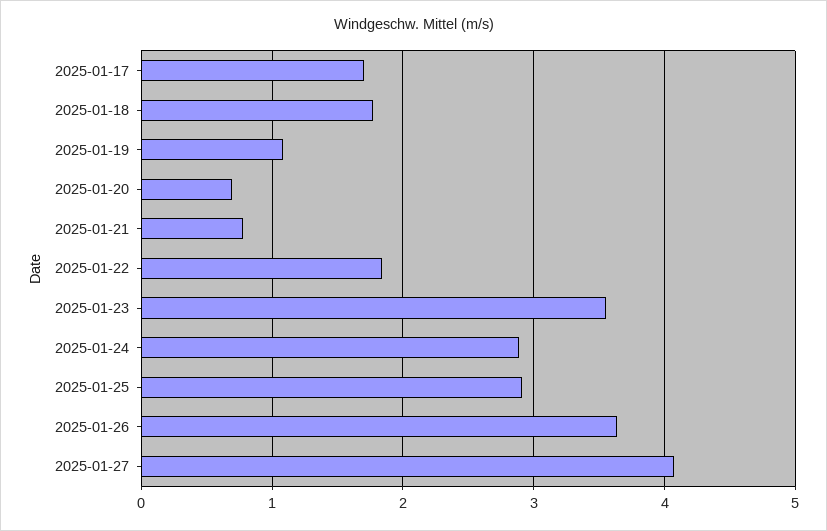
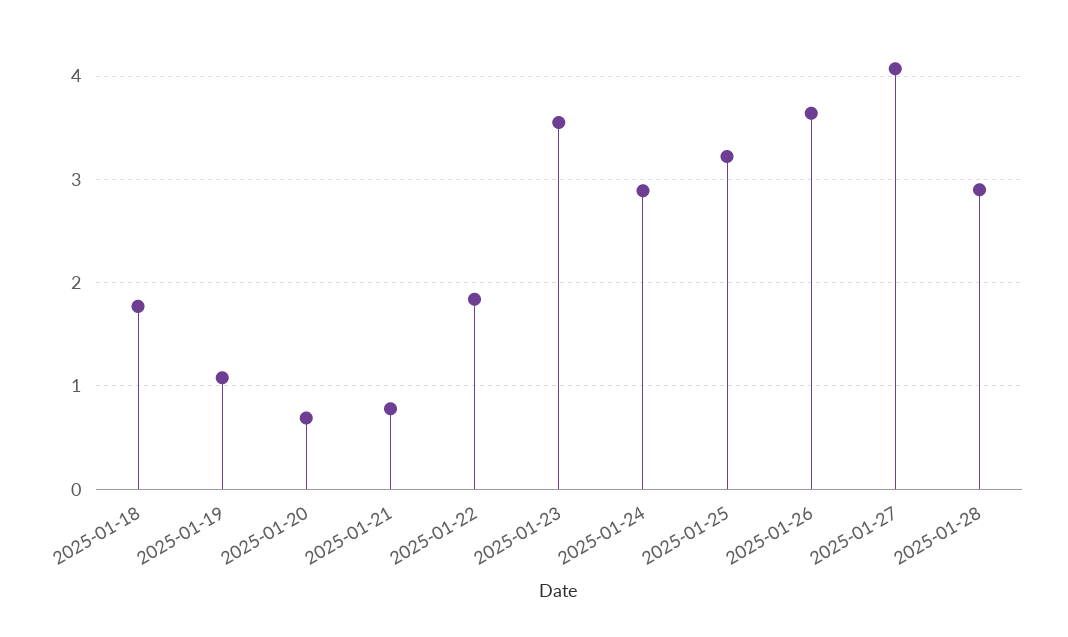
2025-01-17: 1.7 -> none
2025-01-25: 2.9 -> 3.2
2025-01-28: none -> 2.9

